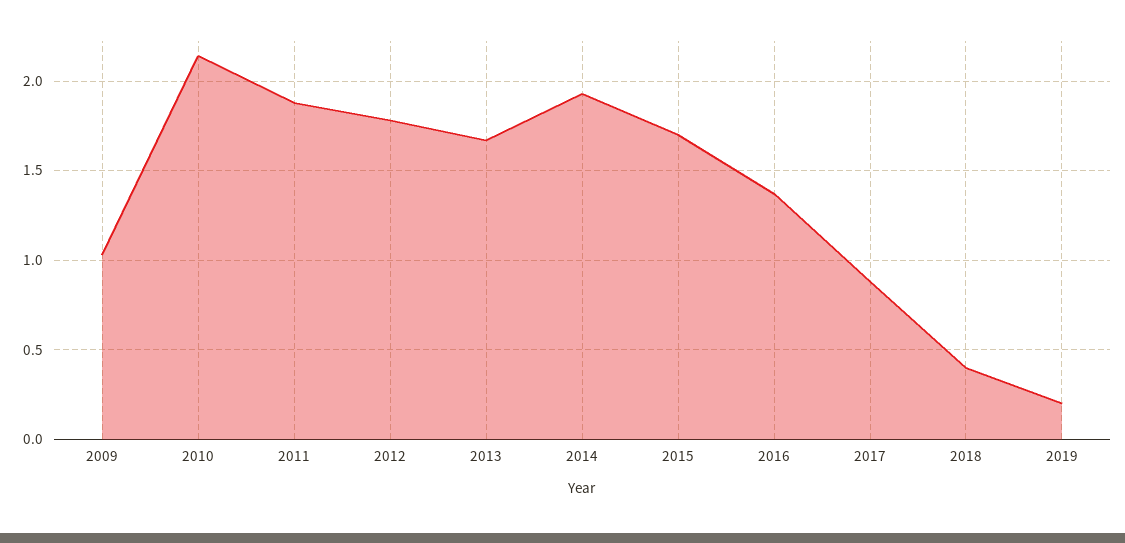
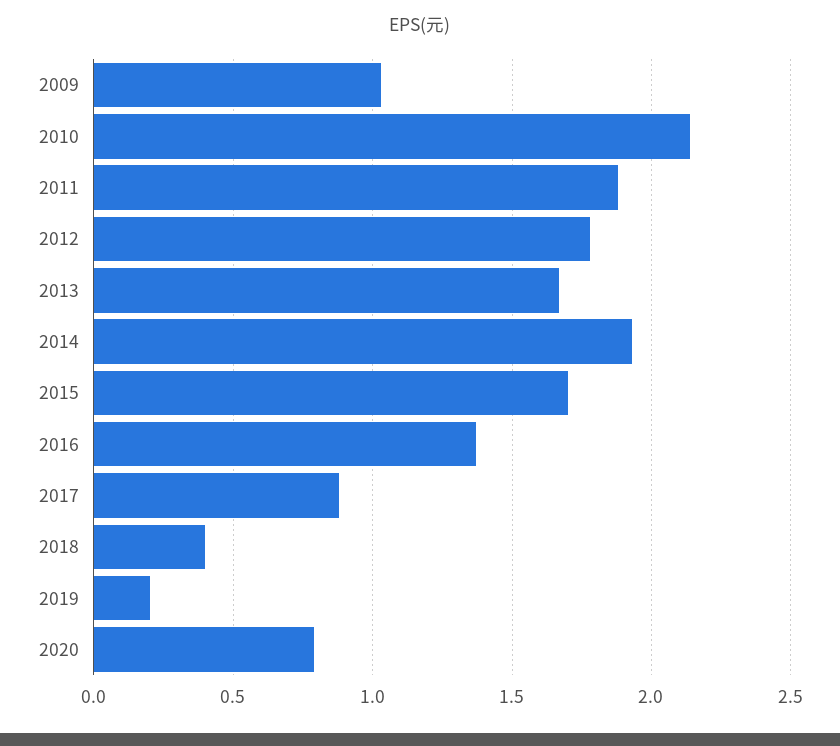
2020: none -> 0.8

